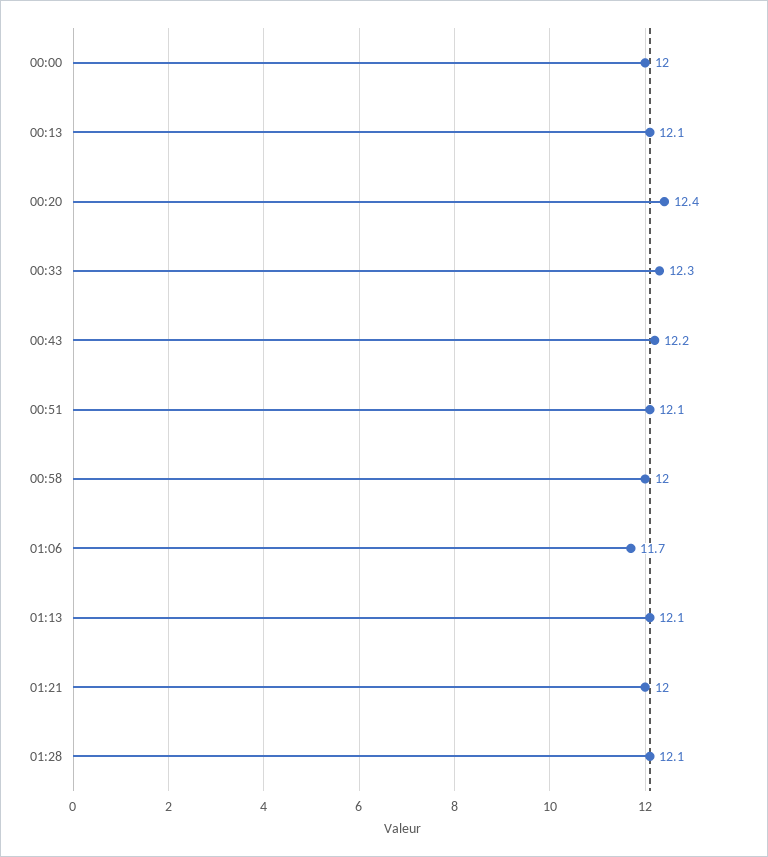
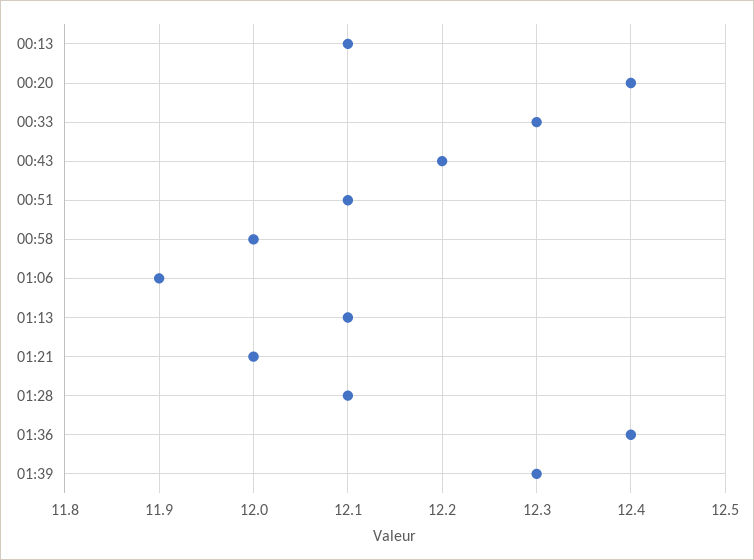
00:00: 12 -> none
01:06: 11.7 -> 11.9
01:36: none -> 12.4
01:39: none -> 12.3

